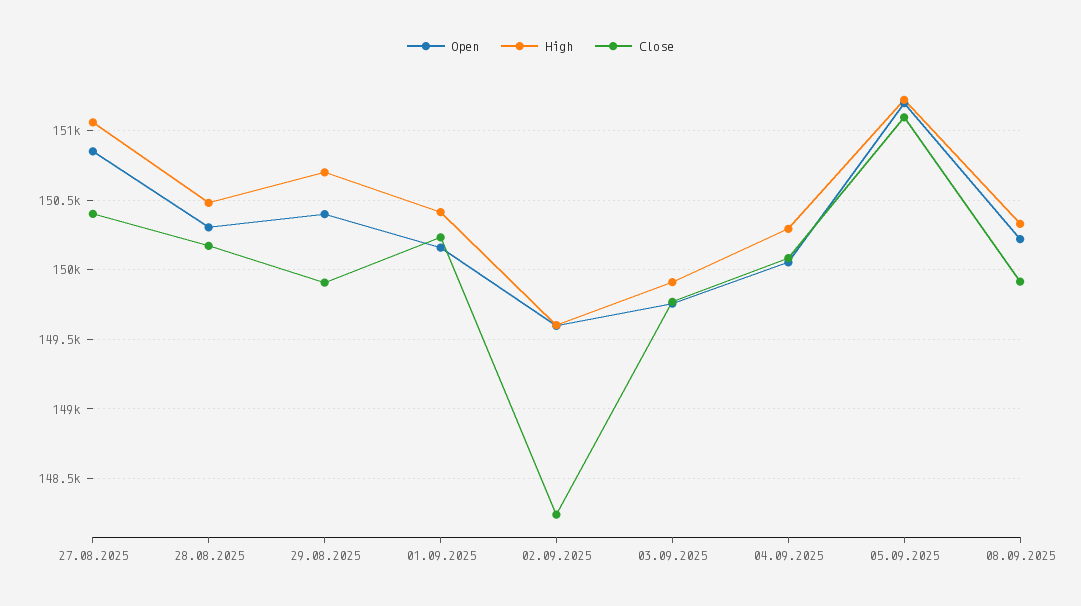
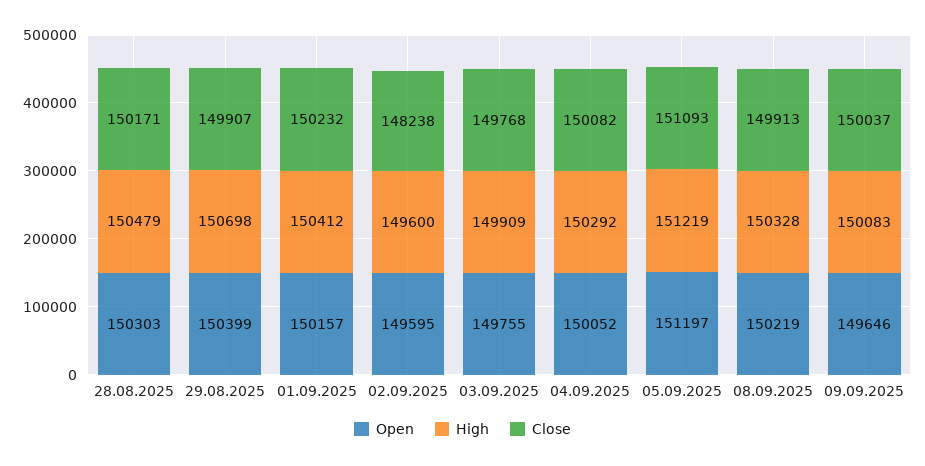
Open, 27.08.2025: 150850 -> none
High, 27.08.2025: 151050 -> none
Close, 27.08.2025: 150400 -> none
Open, 09.09.2025: none -> 149646
High, 09.09.2025: none -> 150083
Close, 09.09.2025: none -> 150037

